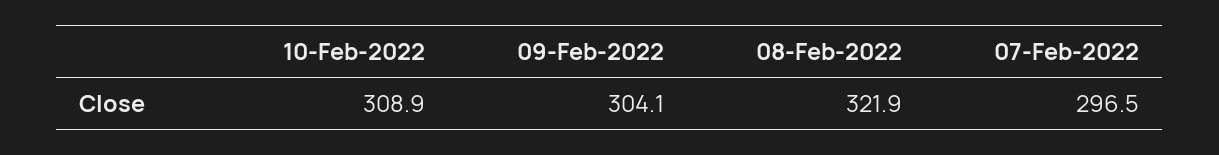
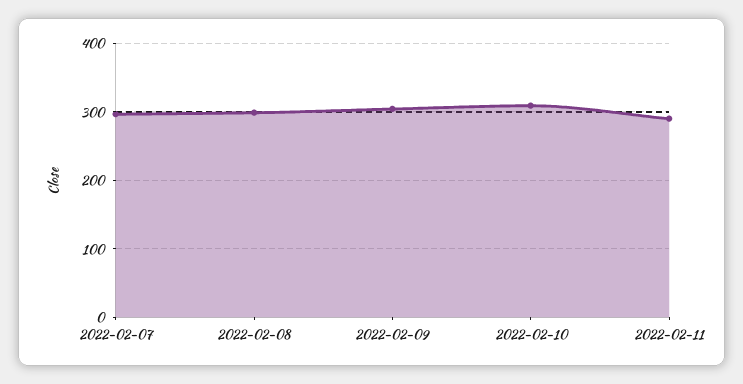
08-Feb-2022: 321.9 -> 300
2022-02-11: none -> 290

